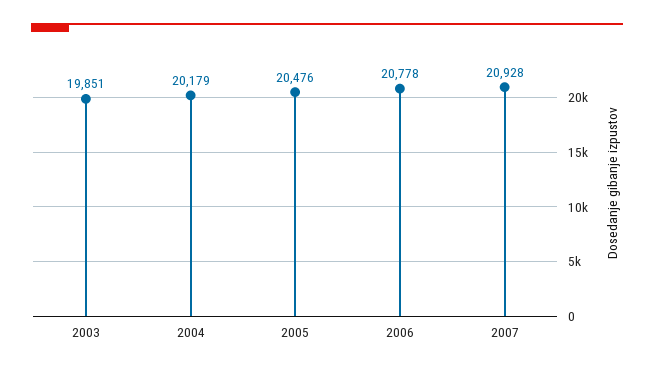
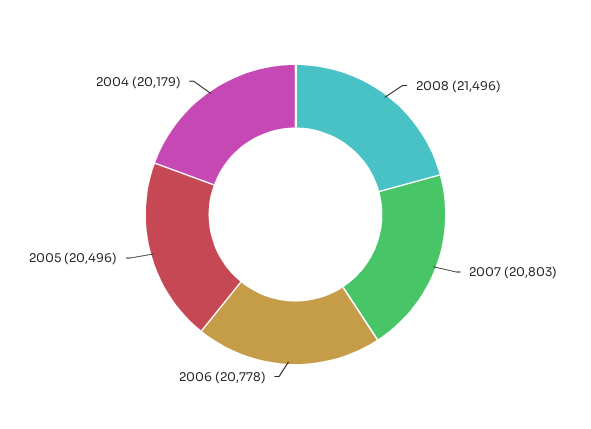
2003: 19851 -> none
2005: 20476 -> 20496
2007: 20928 -> 20803
2008: none -> 21496

